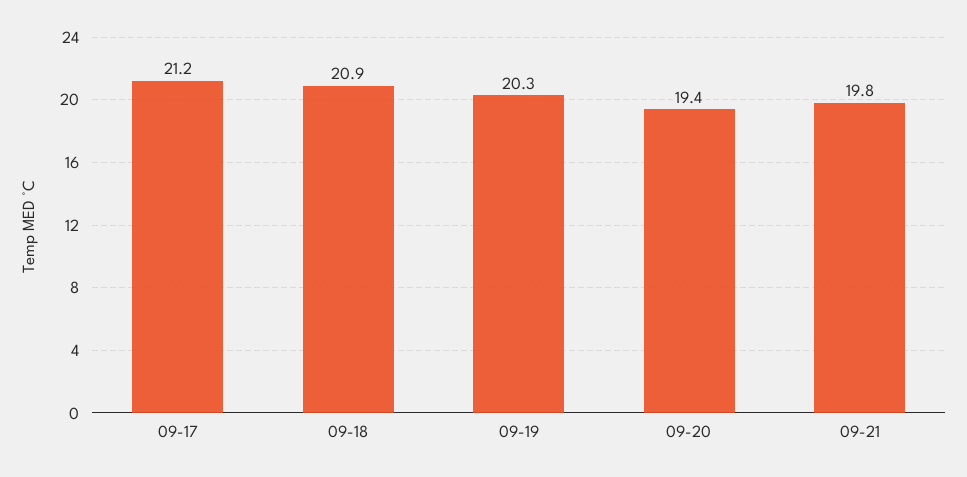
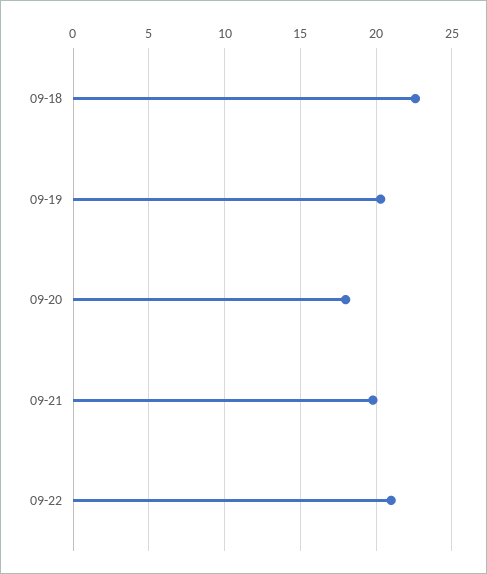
09-17: 21.2 -> none
09-18: 20.9 -> 22.5
09-20: 19.4 -> 18
09-22: none -> 21

